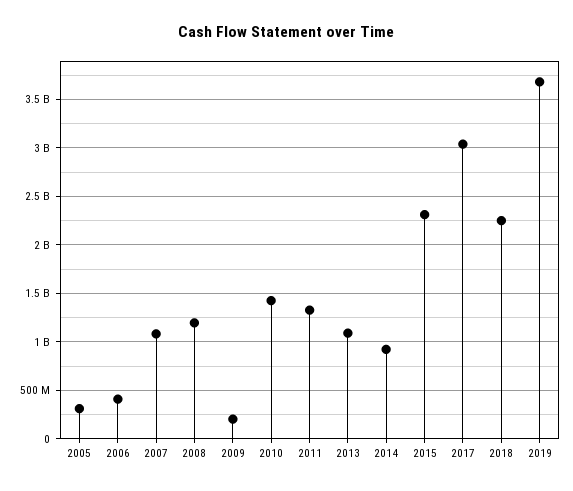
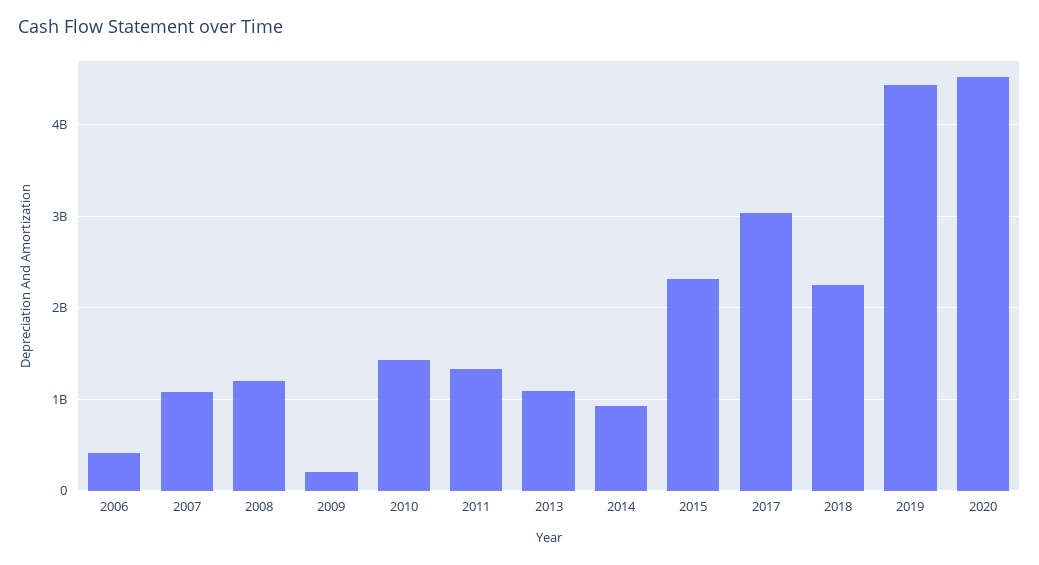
2005: 300000000 -> none
2019: 3700000000 -> 4400000000
2020: none -> 4500000000

